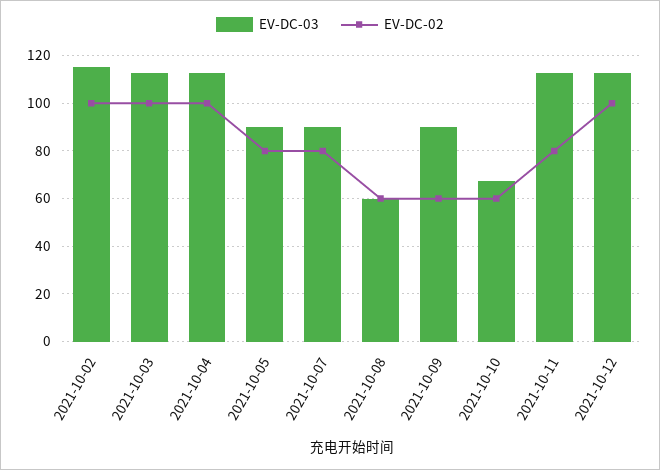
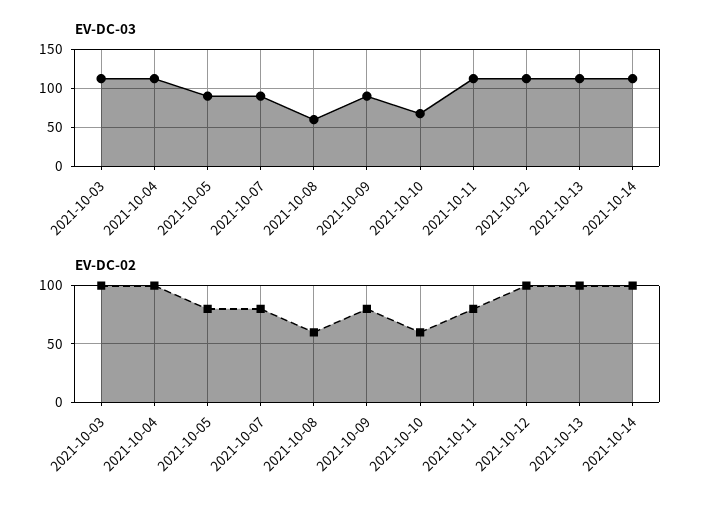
EV-DC-03, 2021-10-02: 115 -> none
EV-DC-02, 2021-10-02: 100 -> none
EV-DC-02, 2021-10-09: 60 -> 80
EV-DC-03, 2021-10-13: none -> 110
EV-DC-03, 2021-10-14: none -> 110
EV-DC-02, 2021-10-13: none -> 100
EV-DC-02, 2021-10-14: none -> 100

